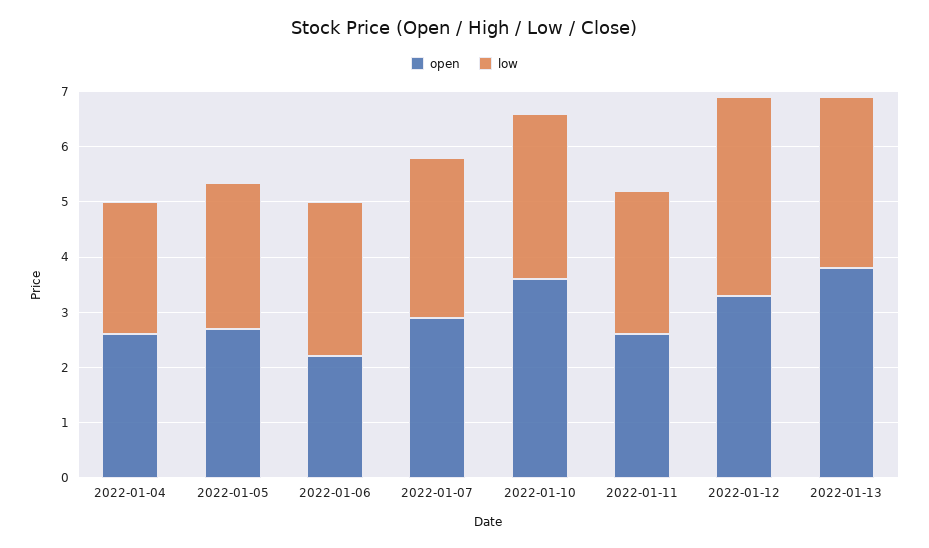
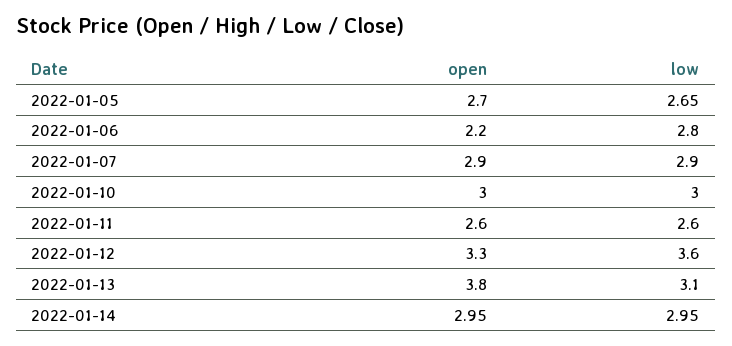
open, 2022-01-04: 2.6 -> none
low, 2022-01-04: 2.4 -> none
open, 2022-01-10: 3.6 -> 3
open, 2022-01-14: none -> 2.95
low, 2022-01-14: none -> 2.95

